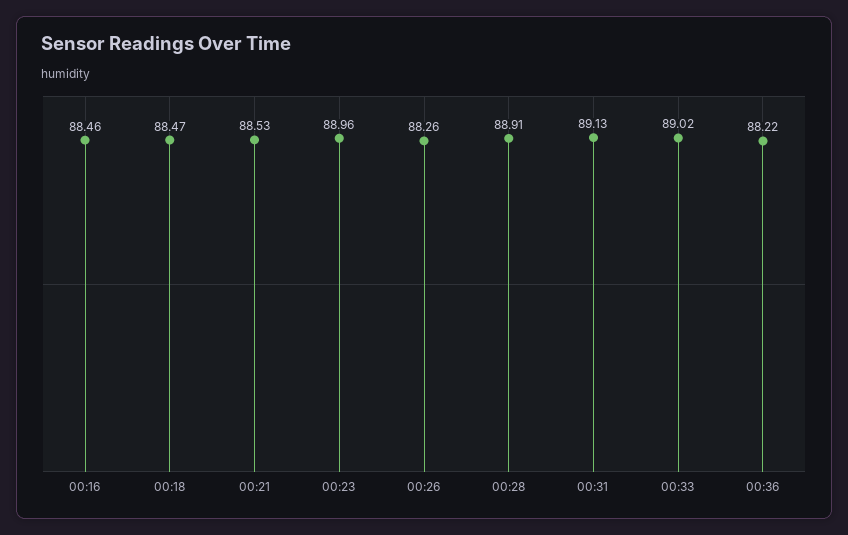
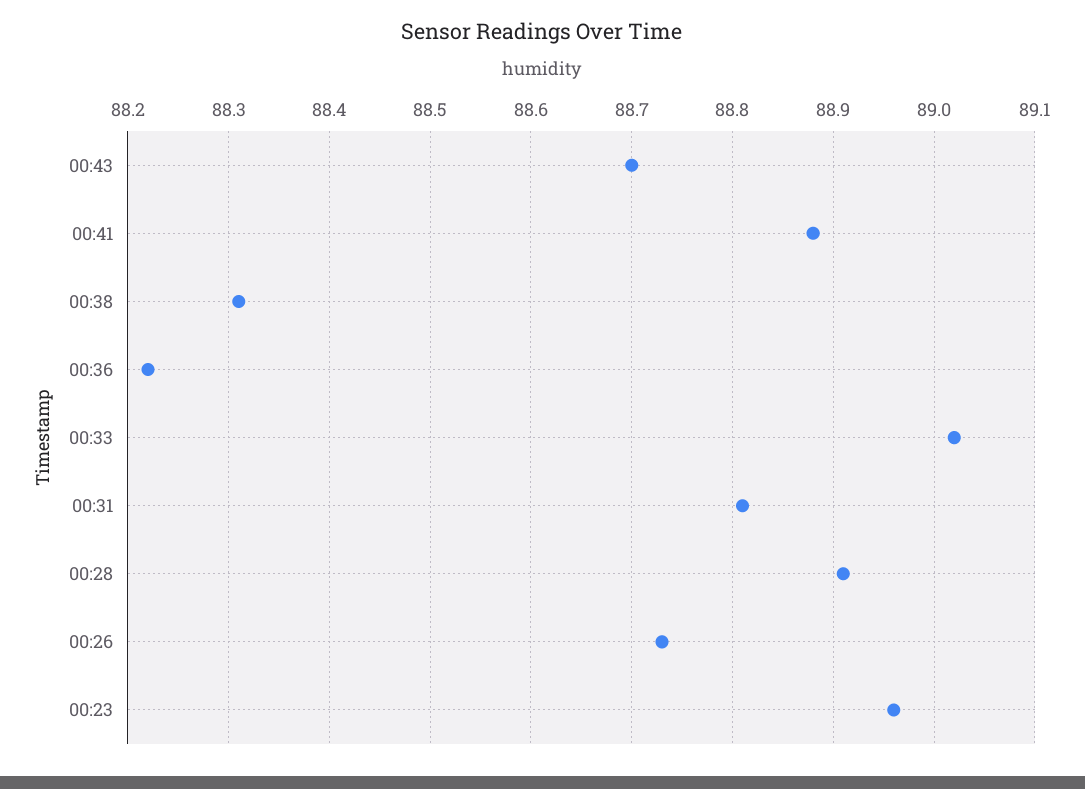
00:16: 88.46 -> none
00:18: 88.47 -> none
00:21: 88.53 -> none
00:26: 88.26 -> 88.73
00:31: 89.13 -> 88.81
00:43: none -> 88.7
00:41: none -> 88.88
00:38: none -> 88.31

